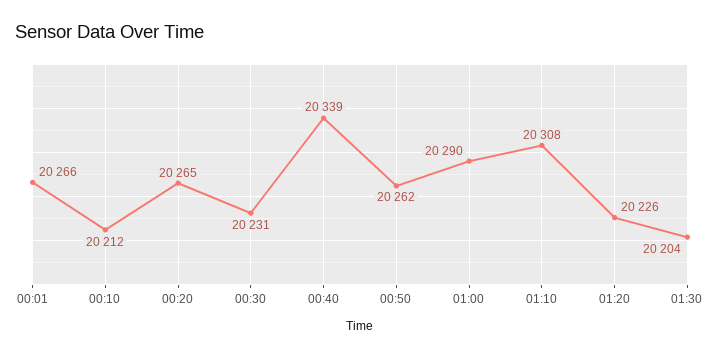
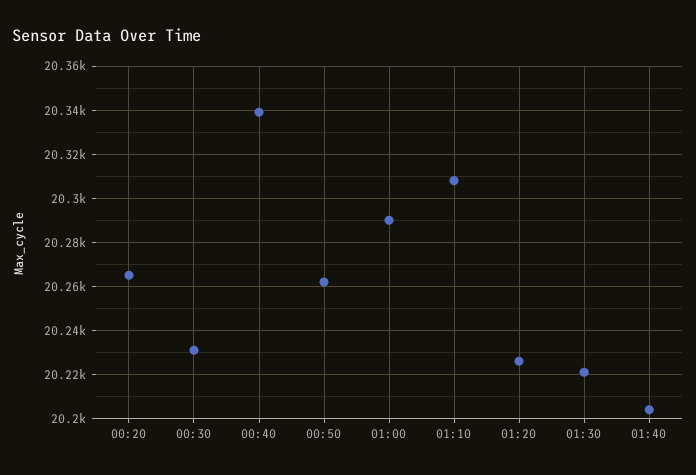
00:01: 20266 -> none
00:10: 20212 -> none
01:30: 20204 -> 20220
01:40: none -> 20205

